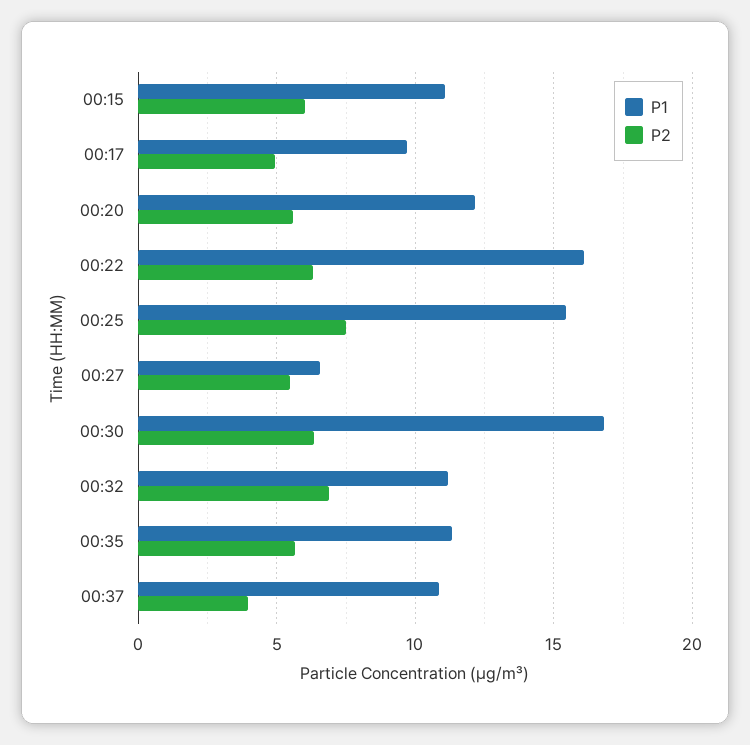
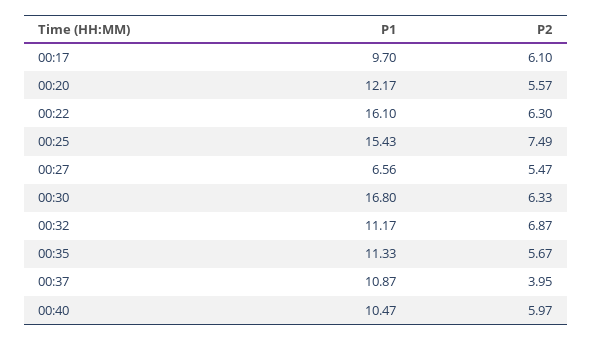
P1, 00:15: 11 -> none
P2, 00:15: 6 -> none
P2, 00:17: 5 -> 6.1
P1, 00:40: none -> 10.47
P2, 00:40: none -> 5.97

